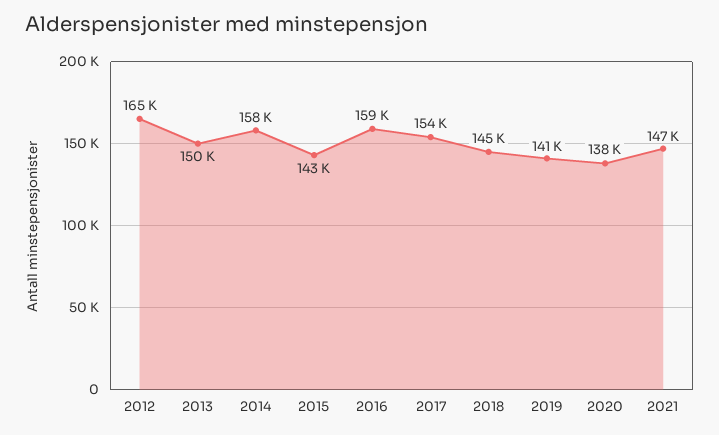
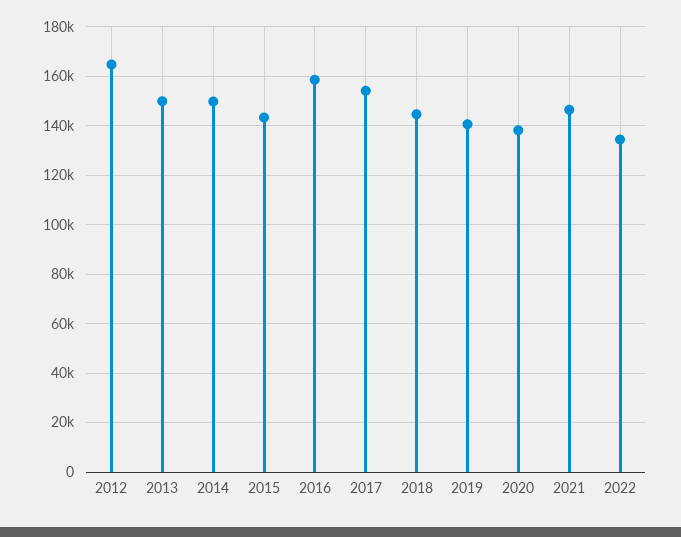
2014: 158000 -> 150000
2022: none -> 135000

